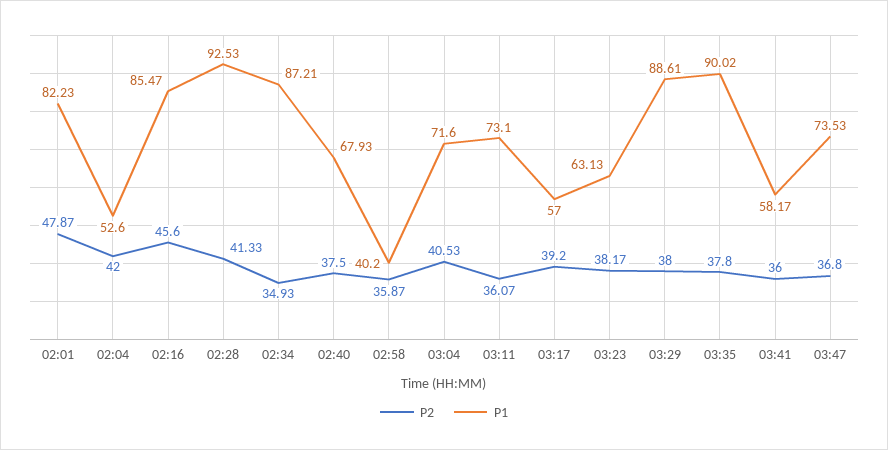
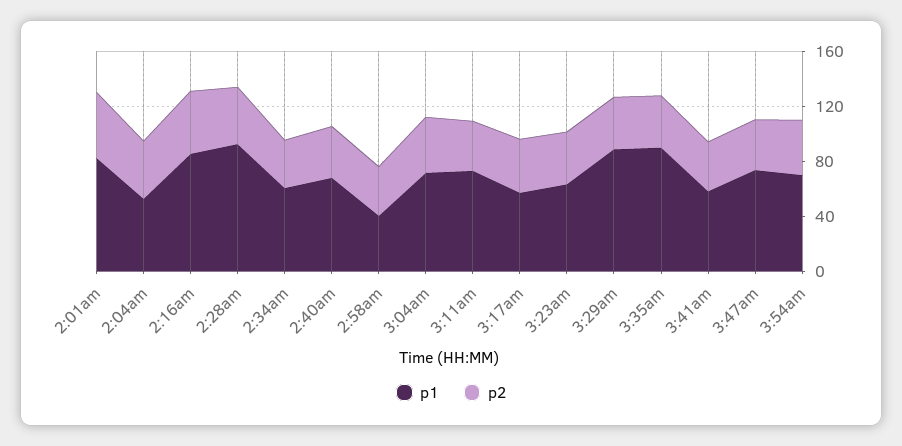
P1, 02:34: 87.21 -> 60
P1, 3:54am: none -> 70
P2, 3:54am: none -> 40

